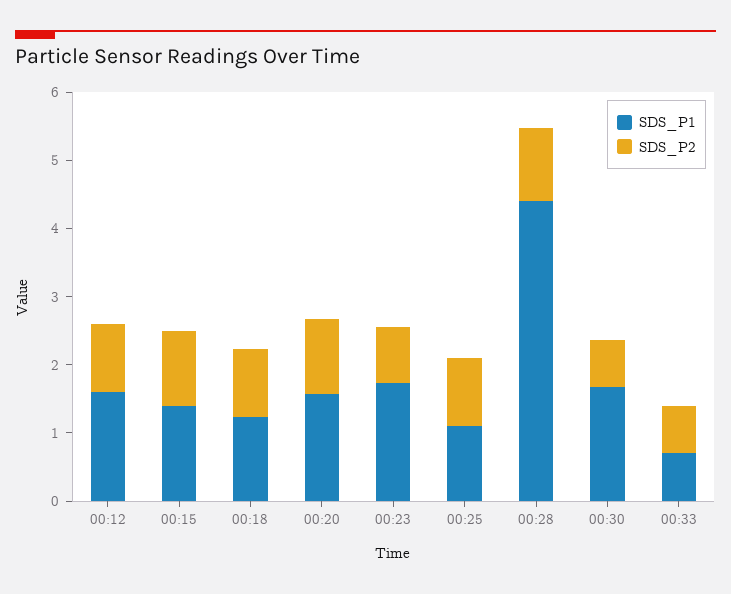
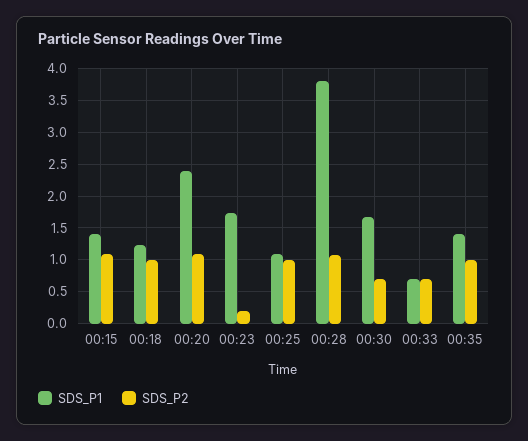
SDS_P1, 00:12: 1.6 -> none
SDS_P2, 00:12: 1 -> none
SDS_P1, 00:20: 1.6 -> 2.4
SDS_P2, 00:23: 0.8 -> 0.2
SDS_P1, 00:28: 4.4 -> 3.8
SDS_P1, 00:35: none -> 1.4
SDS_P2, 00:35: none -> 1

